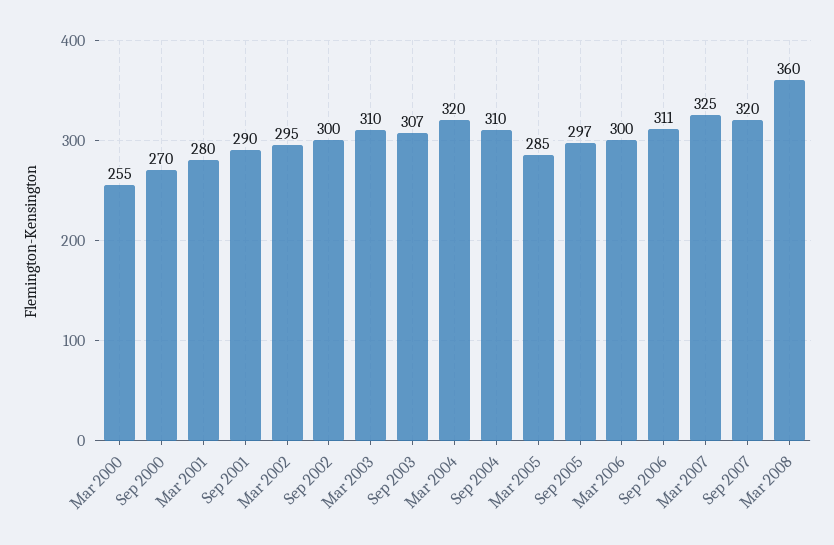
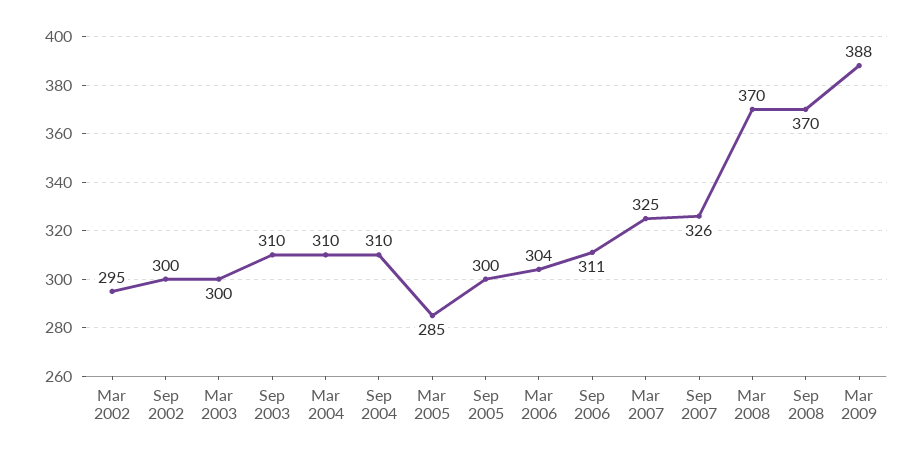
Mar 2000: 255 -> none
Sep 2000: 270 -> none
Mar 2001: 280 -> none
Sep 2001: 290 -> none
Mar 2003: 310 -> 300
Sep 2003: 307 -> 310
Mar 2004: 320 -> 310
Sep 2005: 297 -> 300
Mar 2006: 300 -> 304
Sep 2007: 320 -> 326
Mar 2008: 360 -> 370
Sep 2008: none -> 370
Mar 2009: none -> 388

